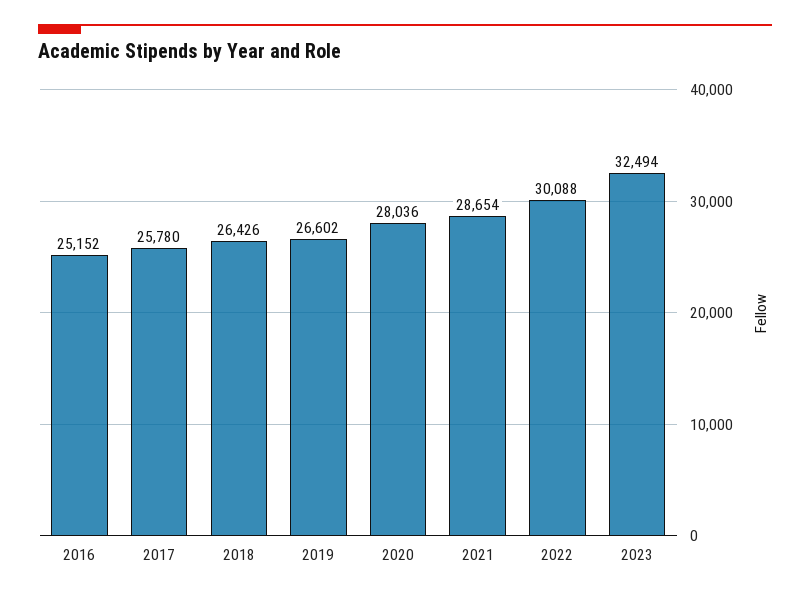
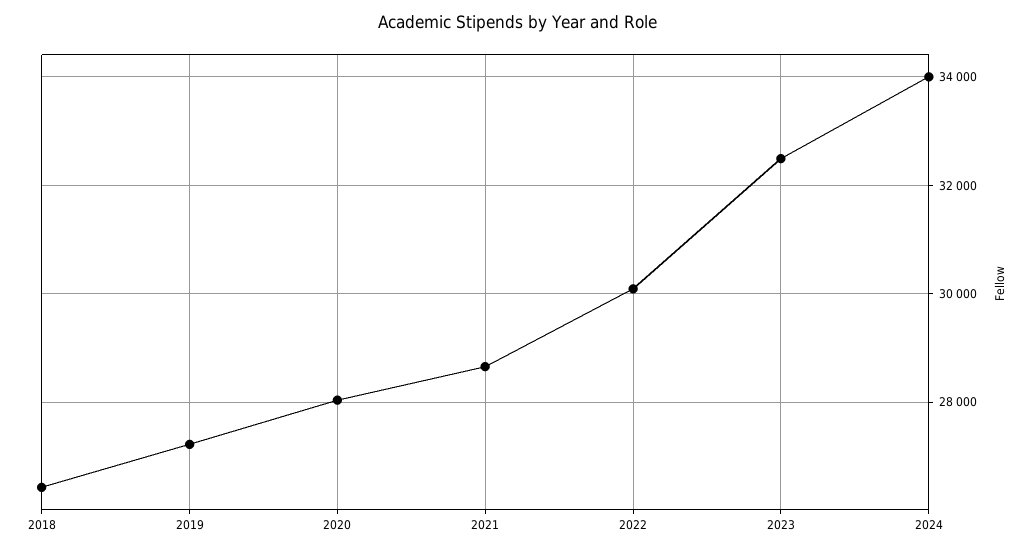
2016: 25152 -> none
2017: 25780 -> none
2019: 26602 -> 27200
2024: none -> 34000

